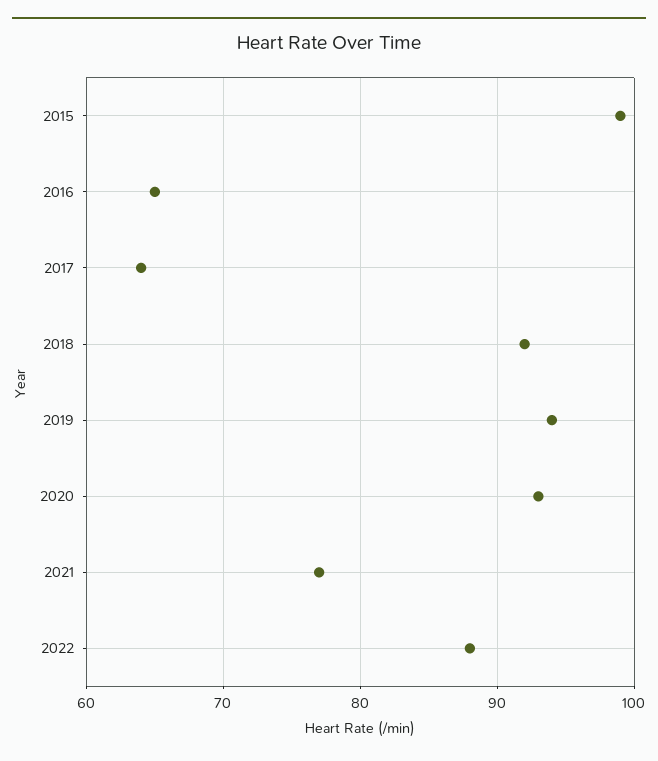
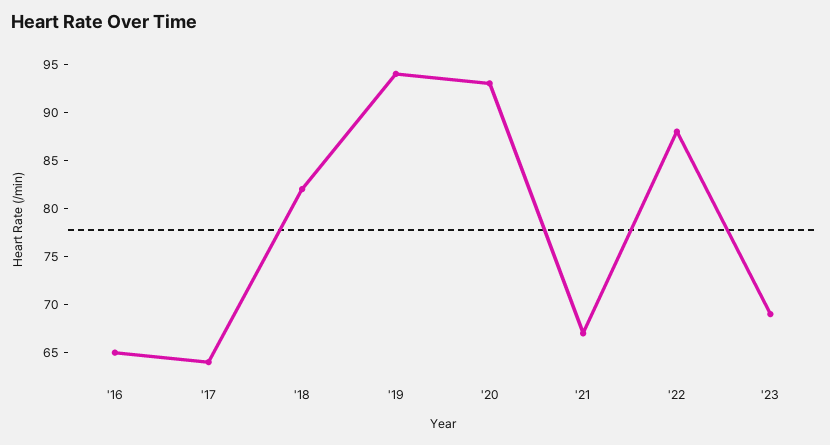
2015: 99 -> none
2018: 92 -> 82
2021: 77 -> 67
'23: none -> 69

